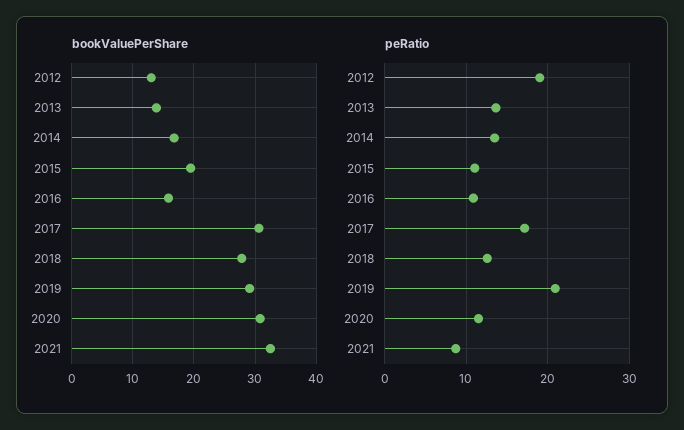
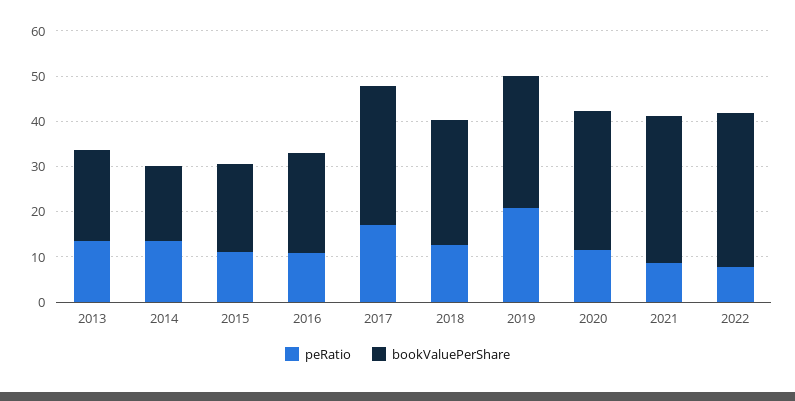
bookValuePerShare, 2012: 13 -> none
bookValuePerShare, 2013: 14 -> 20
bookValuePerShare, 2016: 16 -> 22
peRatio, 2012: 19 -> none
peRatio, 2022: none -> 8
bookValuePerShare, 2022: none -> 34

